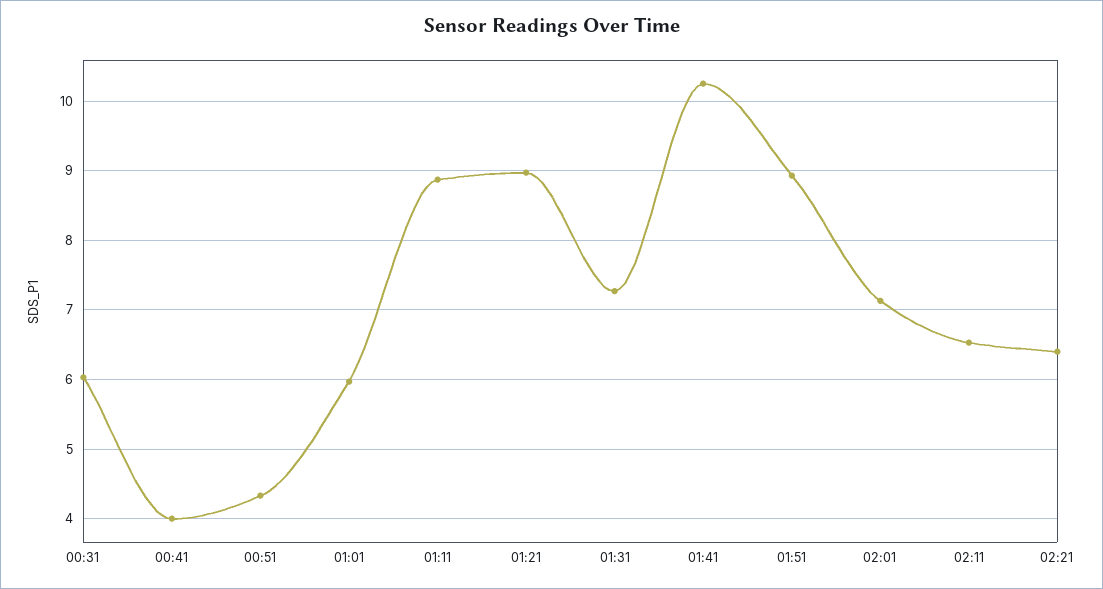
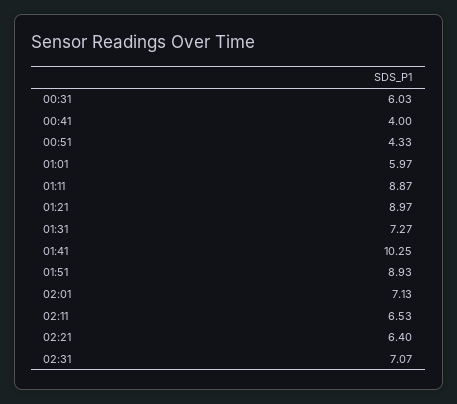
02:31: none -> 7.07

